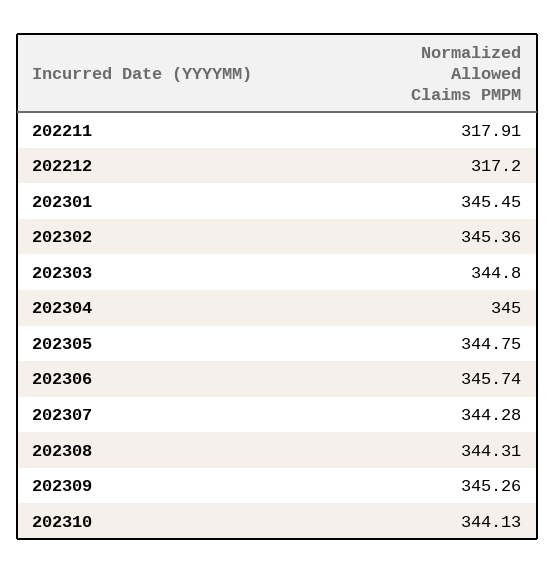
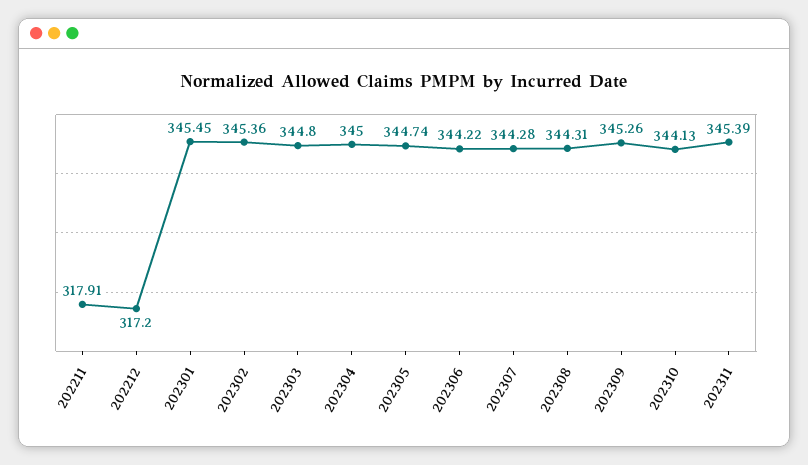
202305: 344.75 -> 344.74
202306: 345.74 -> 344.22
202311: none -> 345.39

